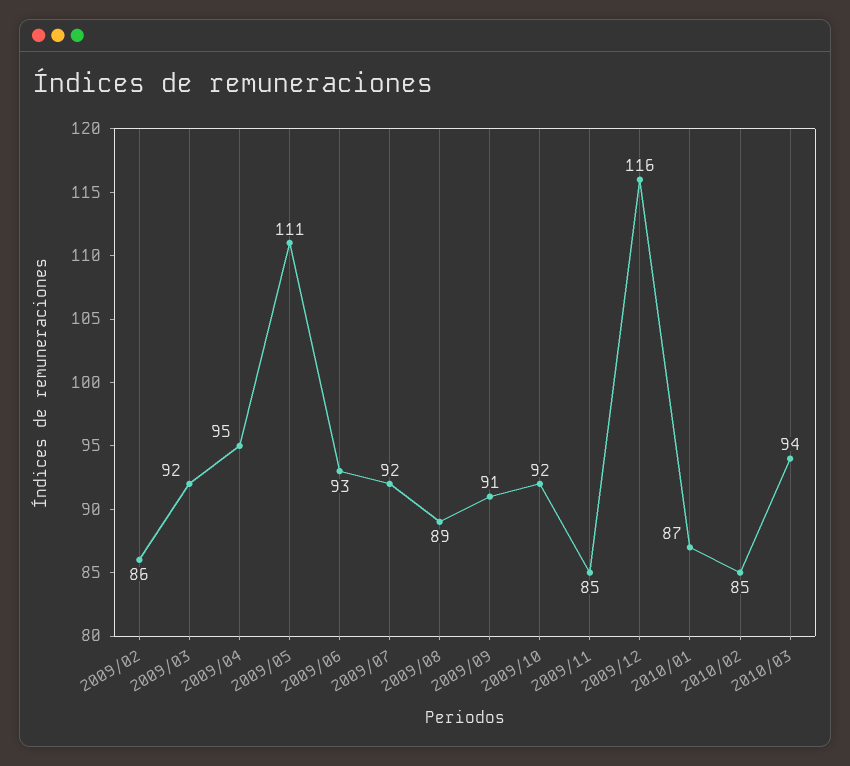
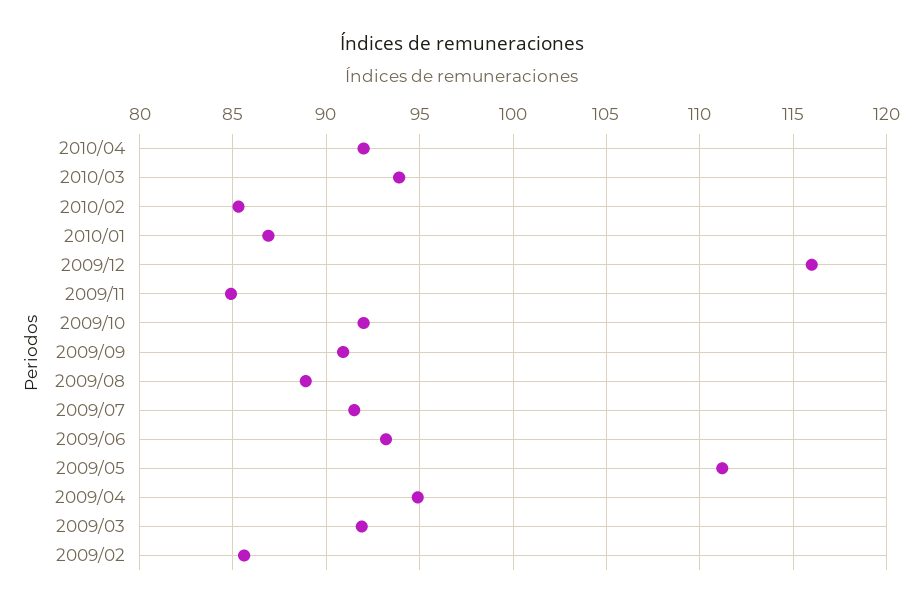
2010/04: none -> 92

